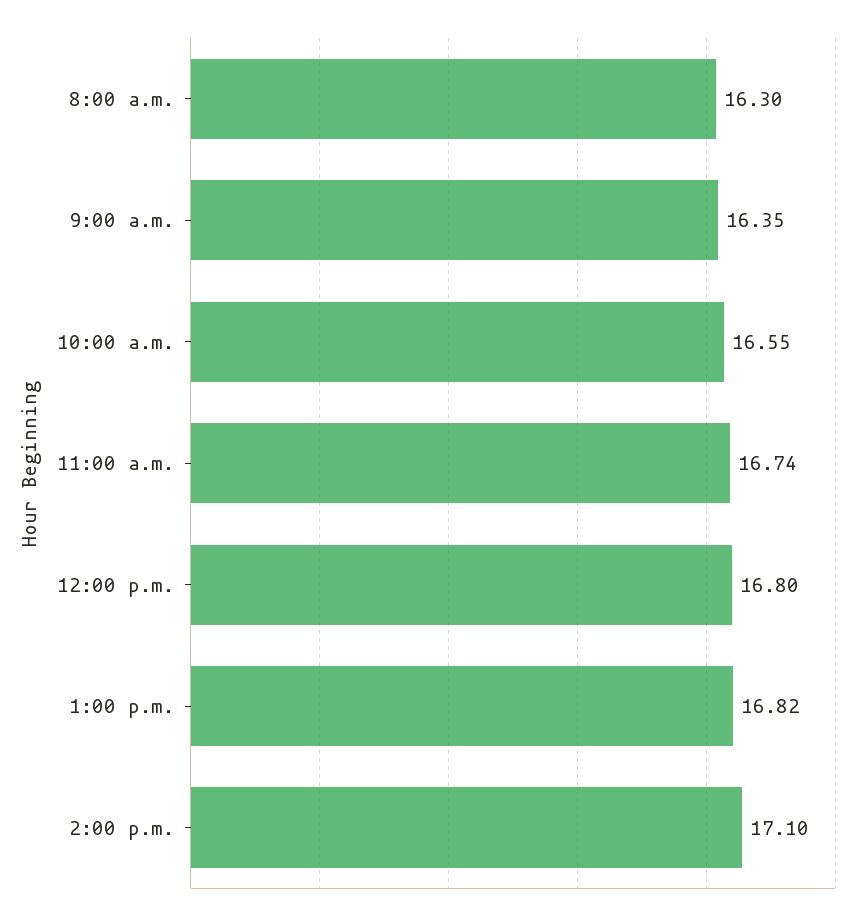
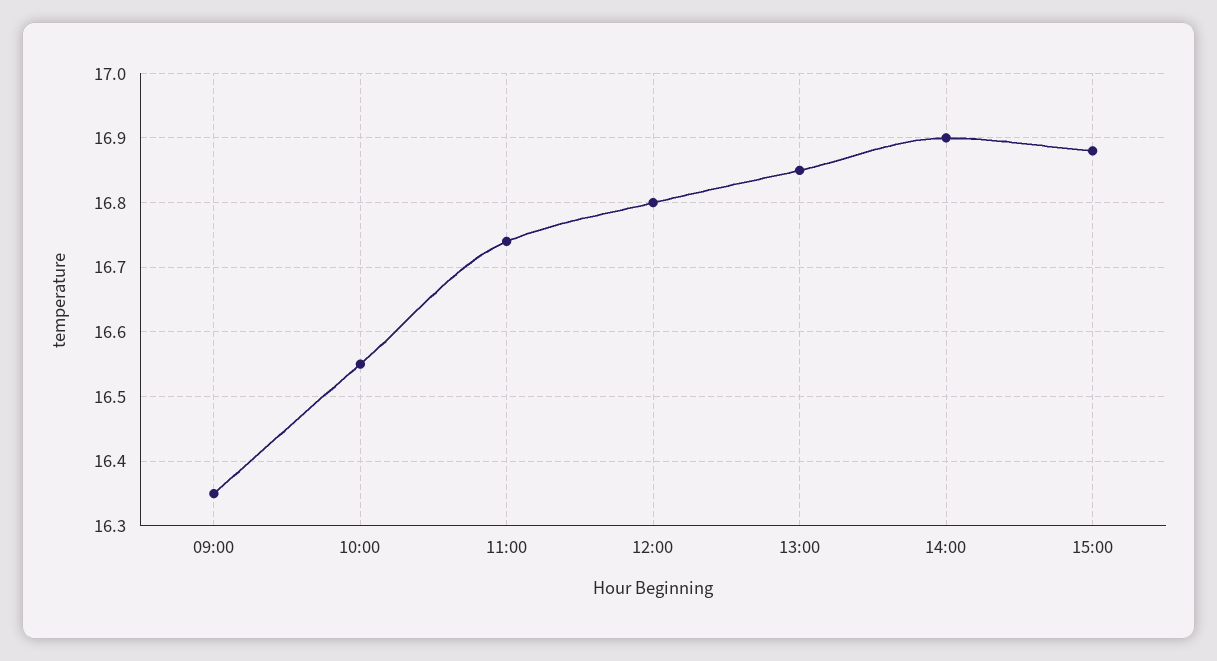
8:00 a.m.: 16.3 -> none
1:00 p.m.: 16.82 -> 16.85
2:00 p.m.: 17.1 -> 16.9
15:00: none -> 16.88

